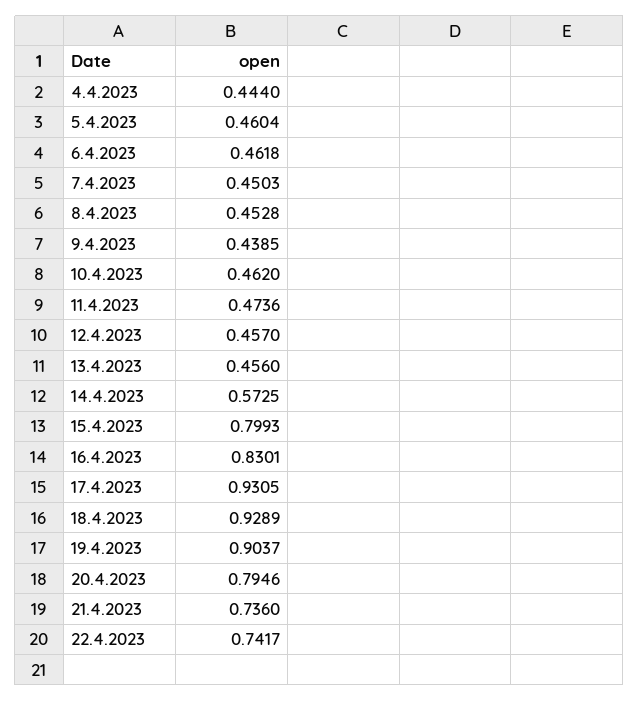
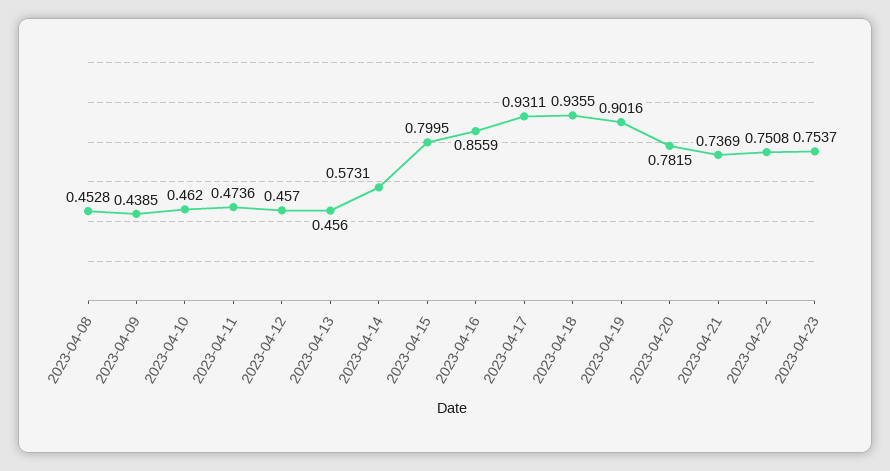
4.4.2023: 0.444 -> none
5.4.2023: 0.4604 -> none
6.4.2023: 0.4618 -> none
7.4.2023: 0.4503 -> none
14.4.2023: 0.5725 -> 0.5731
15.4.2023: 0.7993 -> 0.7995
16.4.2023: 0.8301 -> 0.8559
17.4.2023: 0.9305 -> 0.9311
18.4.2023: 0.9289 -> 0.9355
19.4.2023: 0.9037 -> 0.9016
20.4.2023: 0.7946 -> 0.7815
21.4.2023: 0.736 -> 0.7369
22.4.2023: 0.7417 -> 0.7508
2023-04-23: none -> 0.7537

